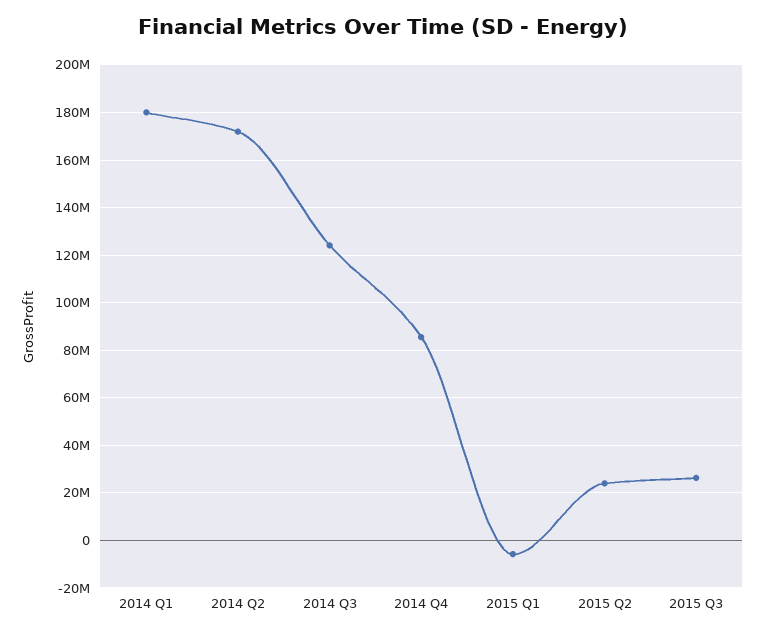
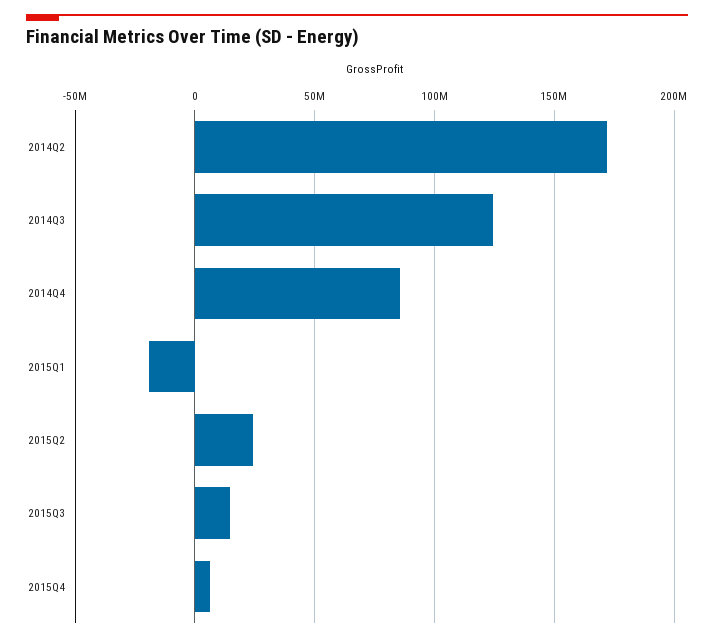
2014 Q1: 180000000 -> none
2015 Q1: -5000000 -> -20000000
2015 Q3: 25000000 -> 15000000
2015Q4: none -> 5000000

